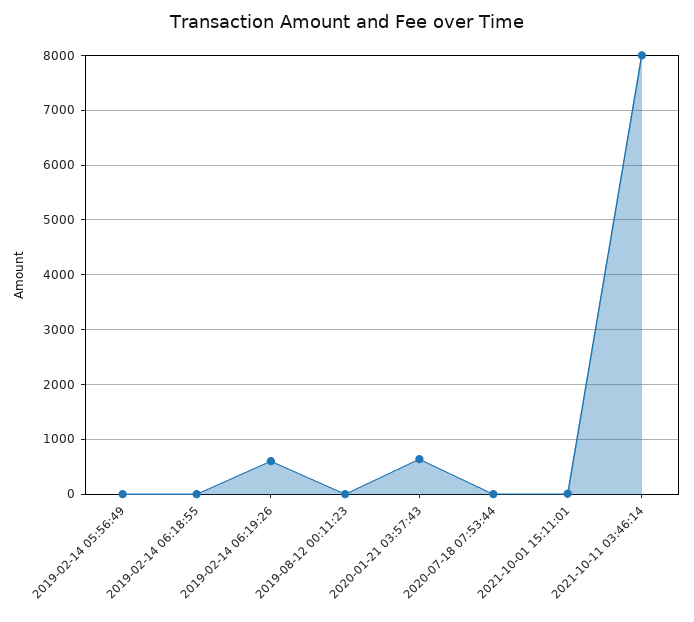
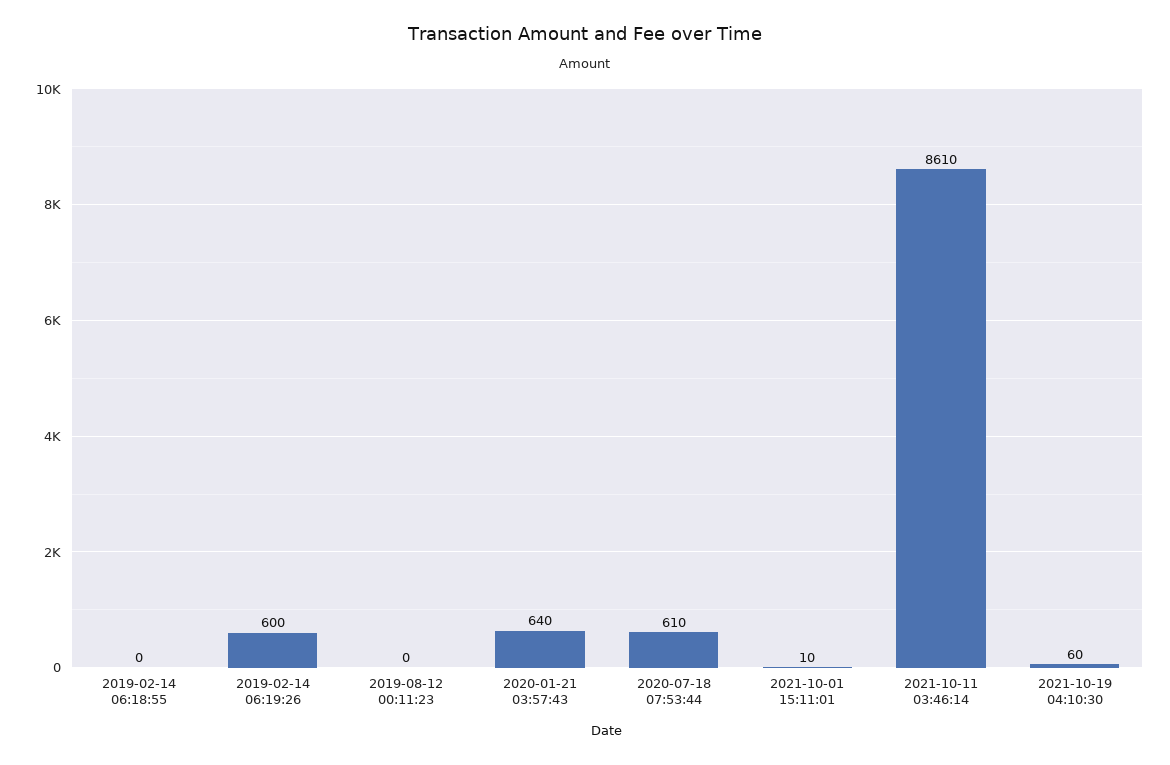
2019-02-14 05:56:49: 0 -> none
2020-07-18 07:53:44: 0 -> 610
2021-10-11 03:46:14: 8000 -> 8610
2021-10-19 04:10:30: none -> 60

